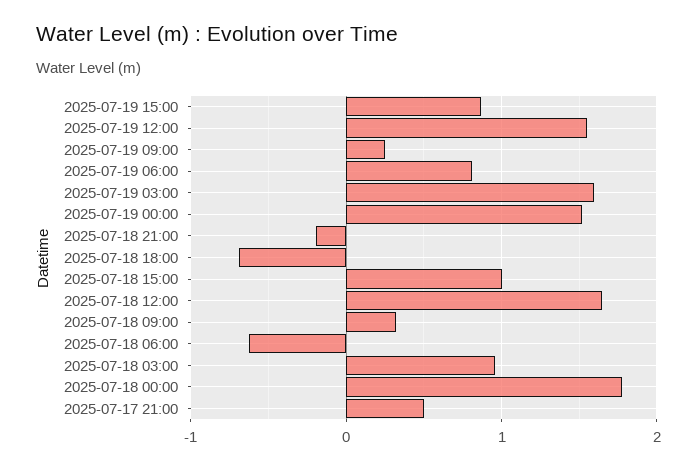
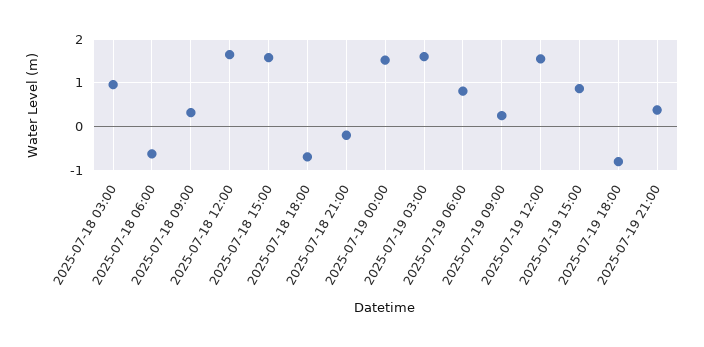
2025-07-18 15:00: 1 -> 1.6
2025-07-18 00:00: 1.8 -> none
2025-07-17 21:00: 0.5 -> none
2025-07-19 18:00: none -> -0.8
2025-07-19 21:00: none -> 0.4

